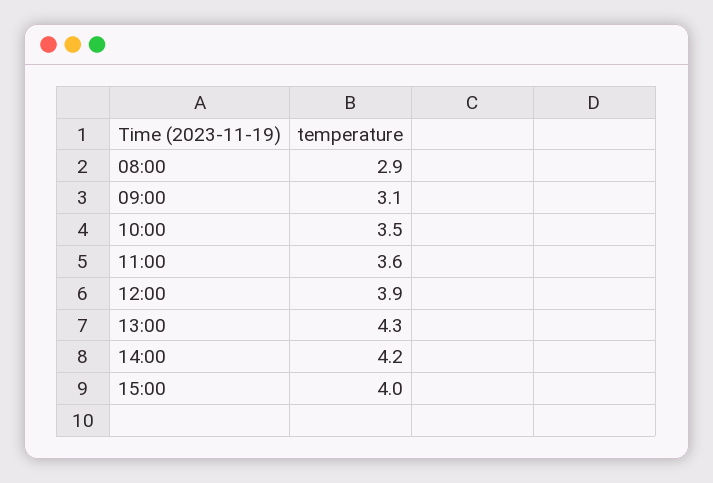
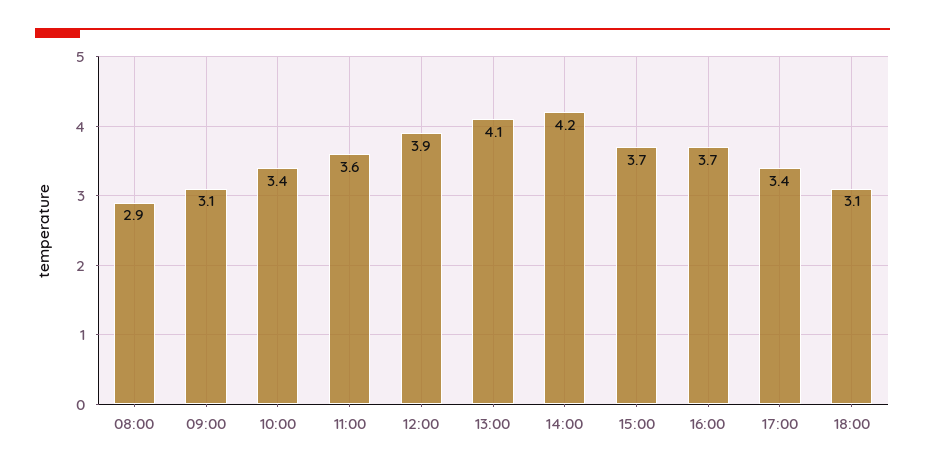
10:00: 3.5 -> 3.4
13:00: 4.3 -> 4.1
15:00: 4 -> 3.7
16:00: none -> 3.7
17:00: none -> 3.4
18:00: none -> 3.1

